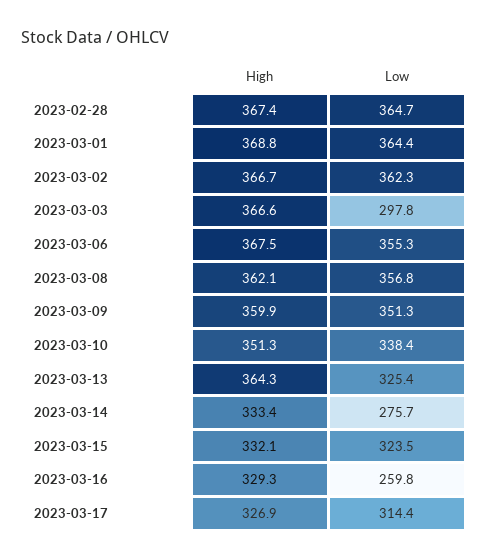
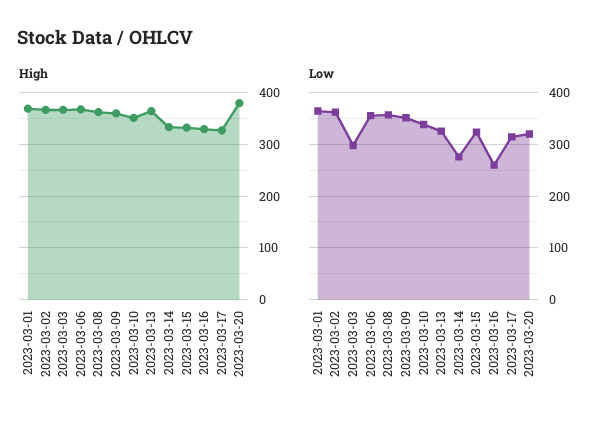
High, 2023-02-28: 367.4 -> none
Low, 2023-02-28: 364.7 -> none
High, 2023-03-20: none -> 380
Low, 2023-03-20: none -> 320

